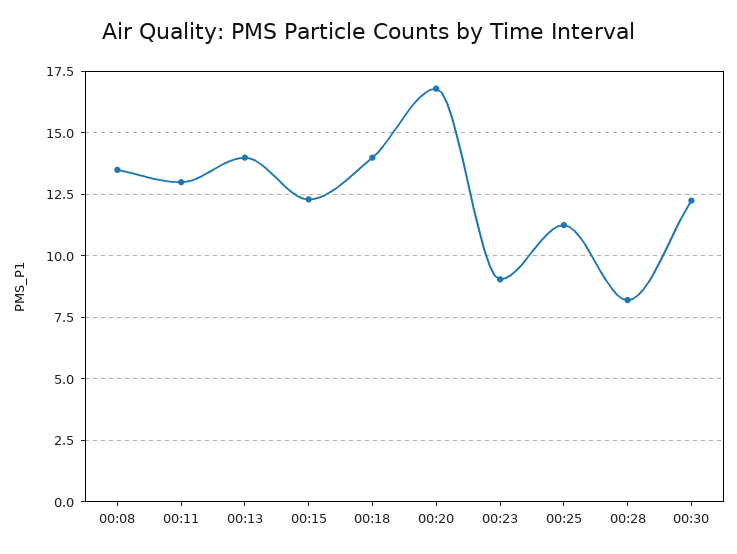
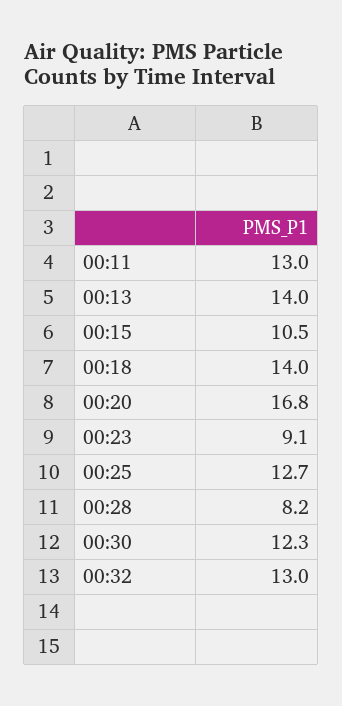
00:08: 13.5 -> none
00:15: 12.25 -> 10.5
00:25: 11.25 -> 12.7
00:32: none -> 13

